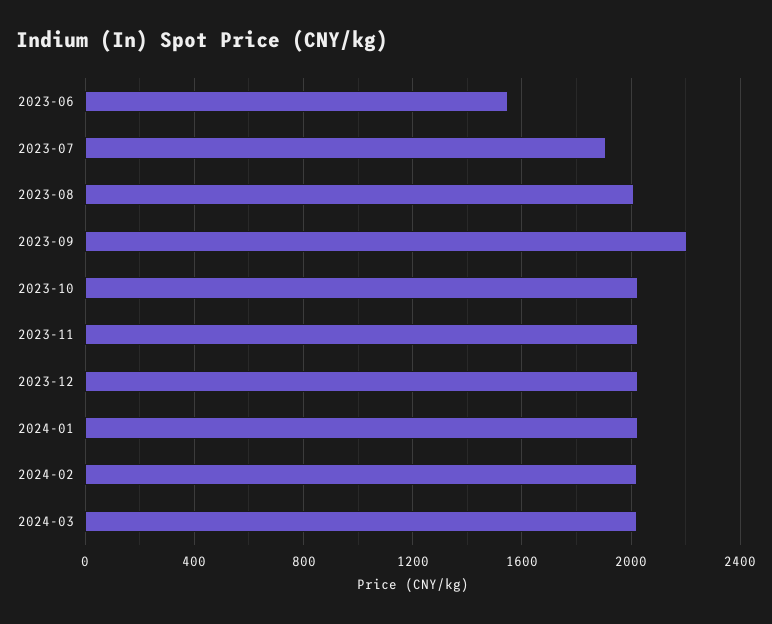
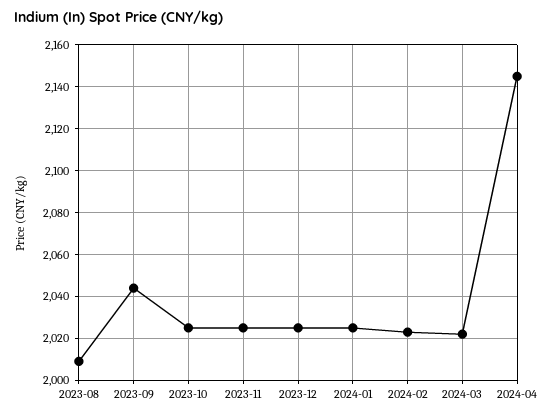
2023-06: 1550 -> none
2023-07: 1900 -> none
2023-09: 2200 -> 2045
2024-04: none -> 2145

